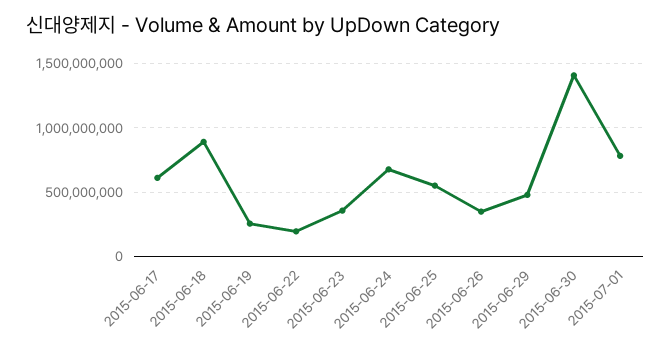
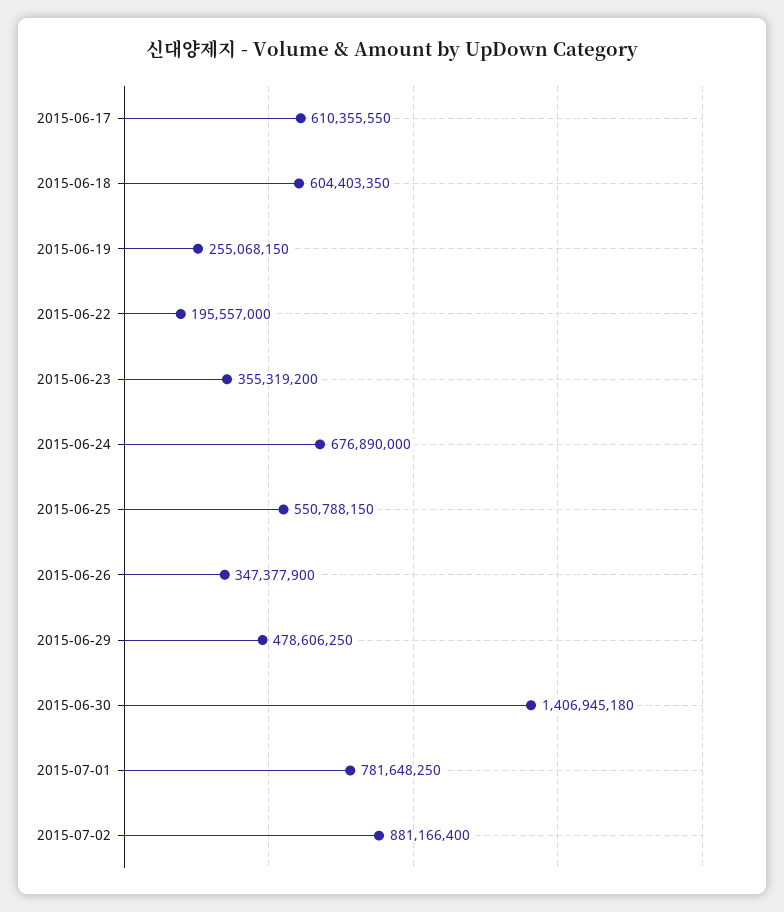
2015-06-18: 900000000 -> 604403350
2015-07-02: none -> 881166400

